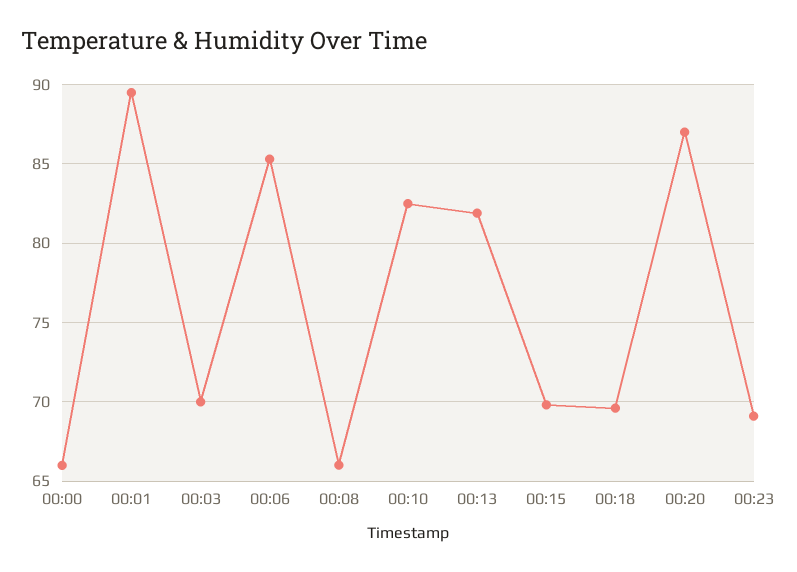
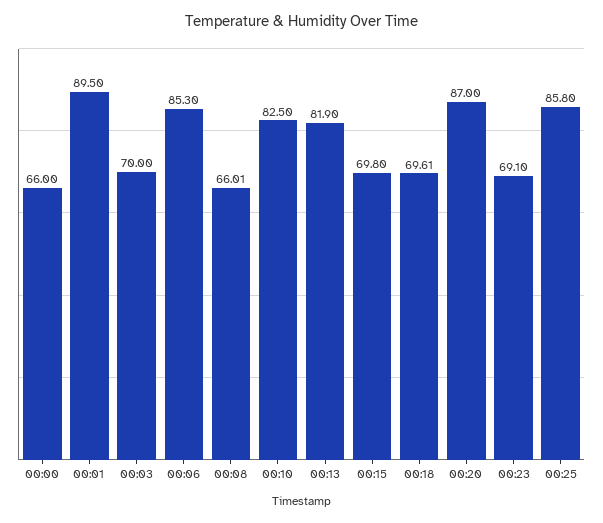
00:25: none -> 85.8

